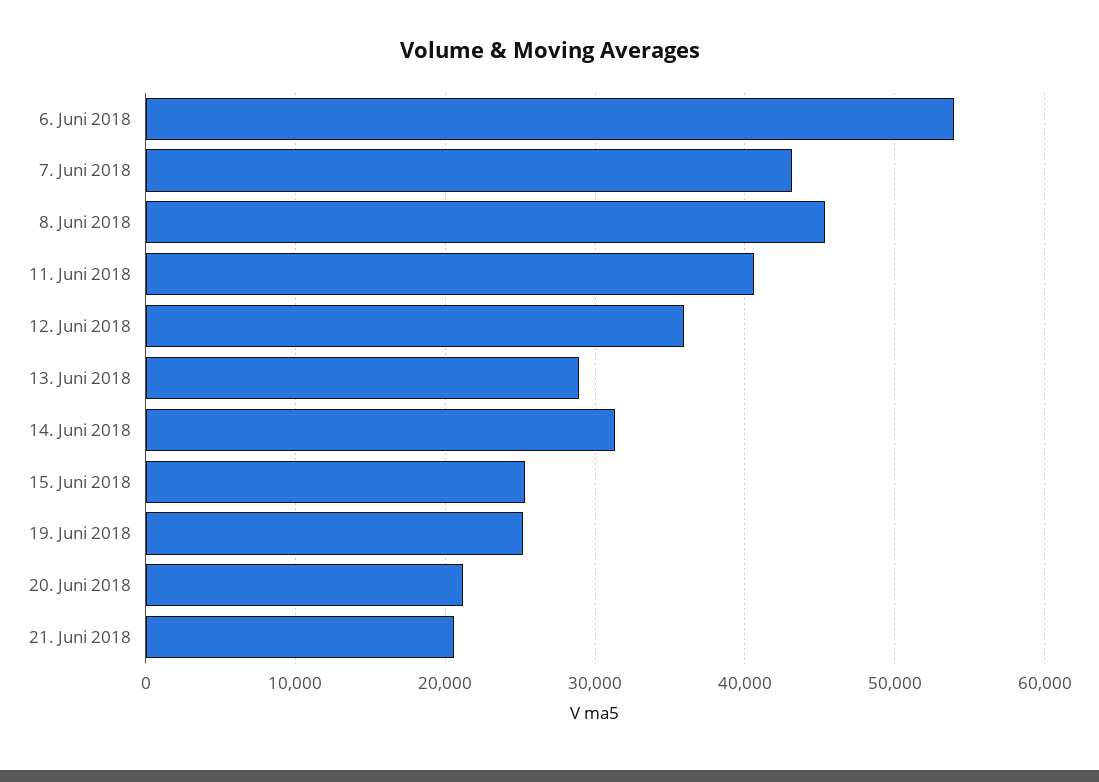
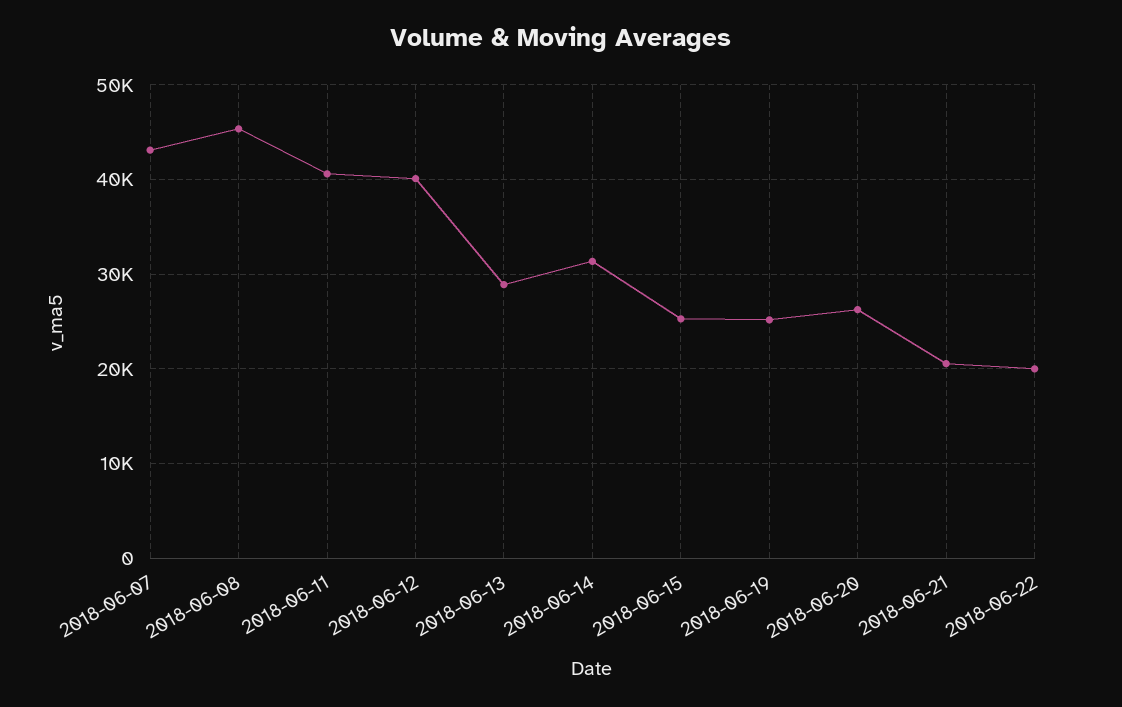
6. Juni 2018: 54000 -> none
12. Juni 2018: 36000 -> 40000
20. Juni 2018: 21000 -> 26000
2018-06-22: none -> 20000

